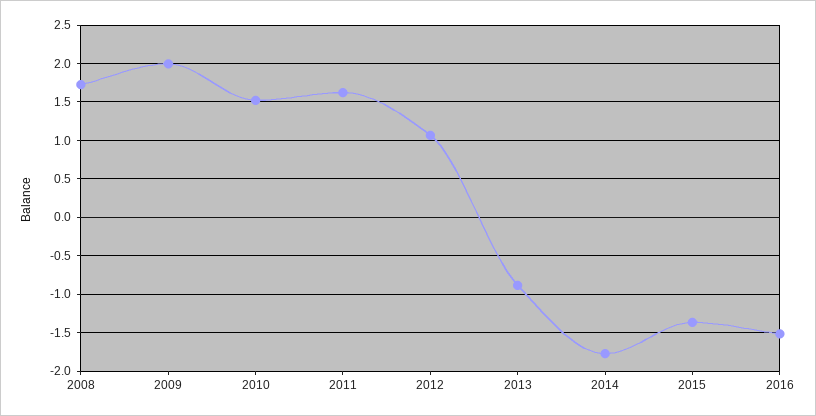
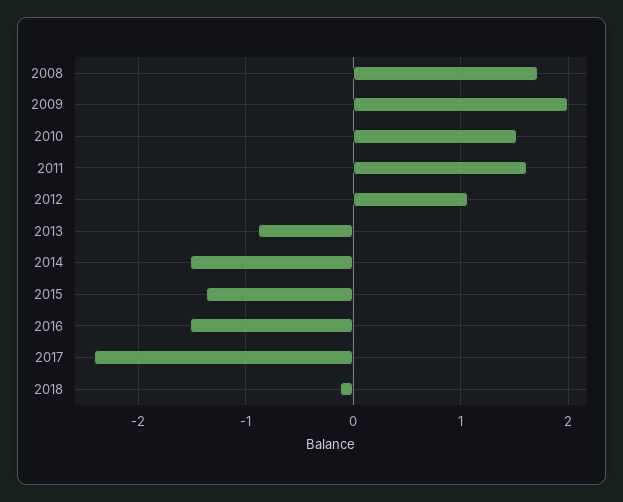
2014: -1.8 -> -1.5
2017: none -> -2.4
2018: none -> -0.1

